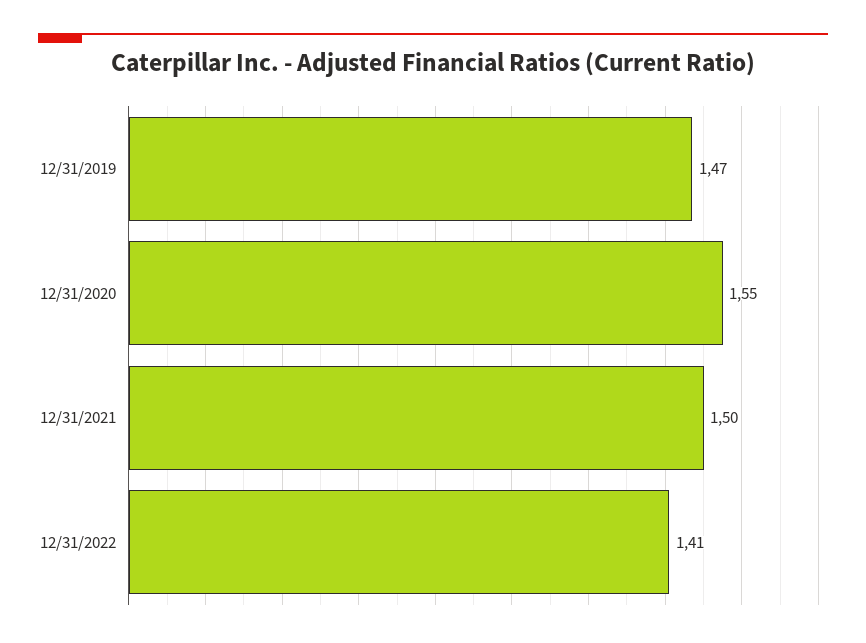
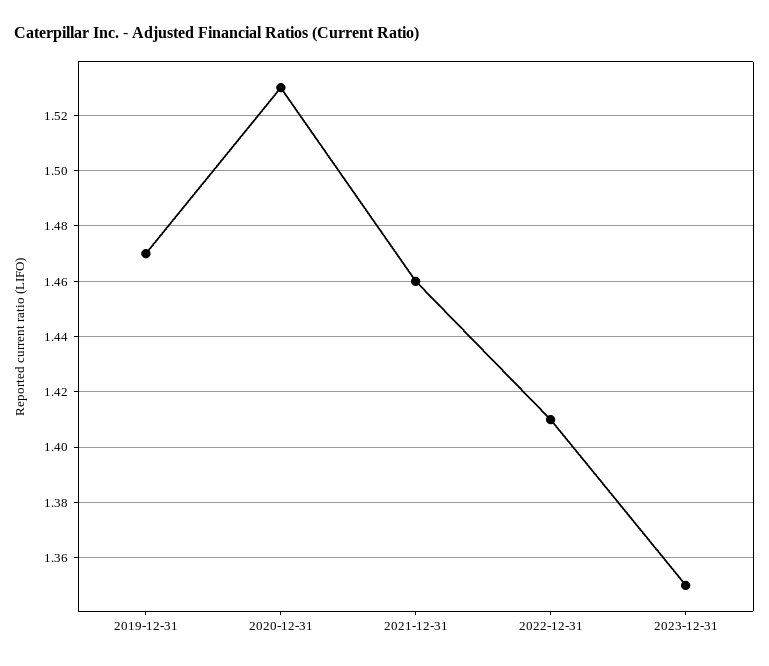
12/31/2020: 1.55 -> 1.53
12/31/2021: 1.5 -> 1.46
2023-12-31: none -> 1.35

